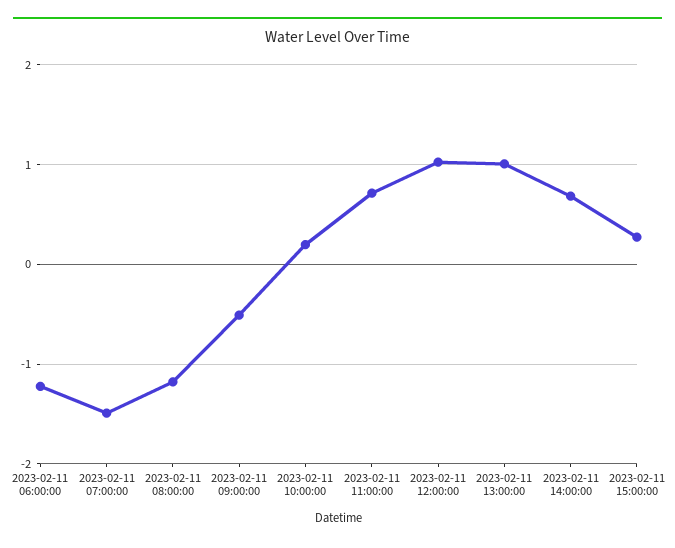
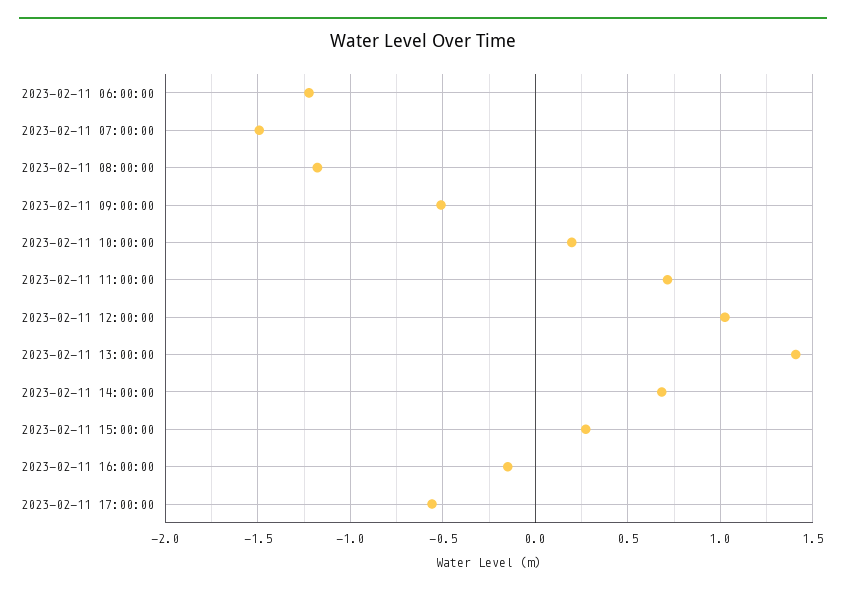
2023-02-11 13:00:00: 1 -> 1.4
2023-02-11 16:00:00: none -> -0.15
2023-02-11 17:00:00: none -> -0.55

